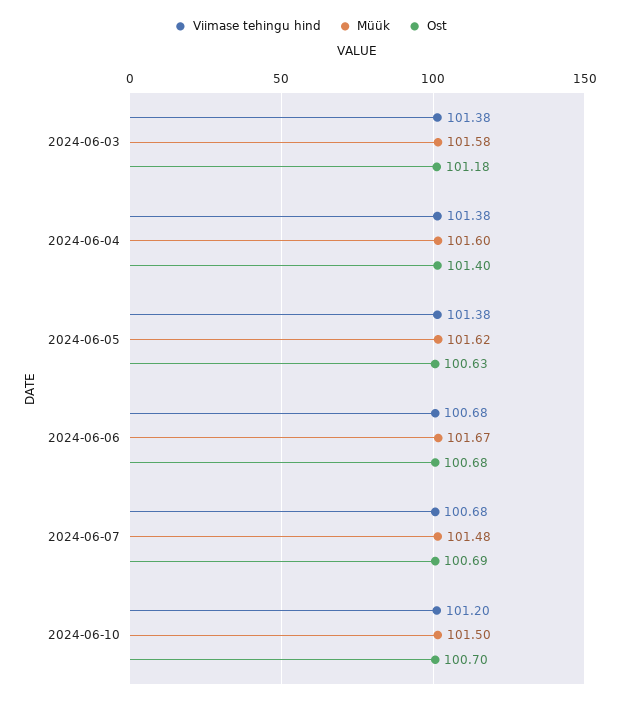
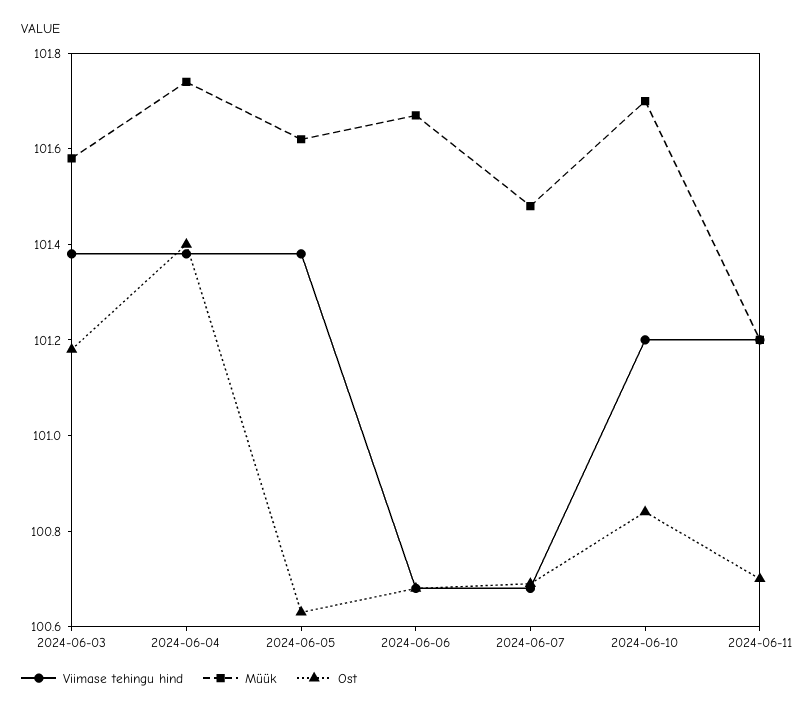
Müük, 2024-06-04: 101.6 -> 101.75
Müük, 2024-06-10: 101.5 -> 101.7
Ost, 2024-06-10: 100.7 -> 100.85
Viimase tehingu hind, 2024-06-11: none -> 101.2
Müük, 2024-06-11: none -> 101.2
Ost, 2024-06-11: none -> 100.7

